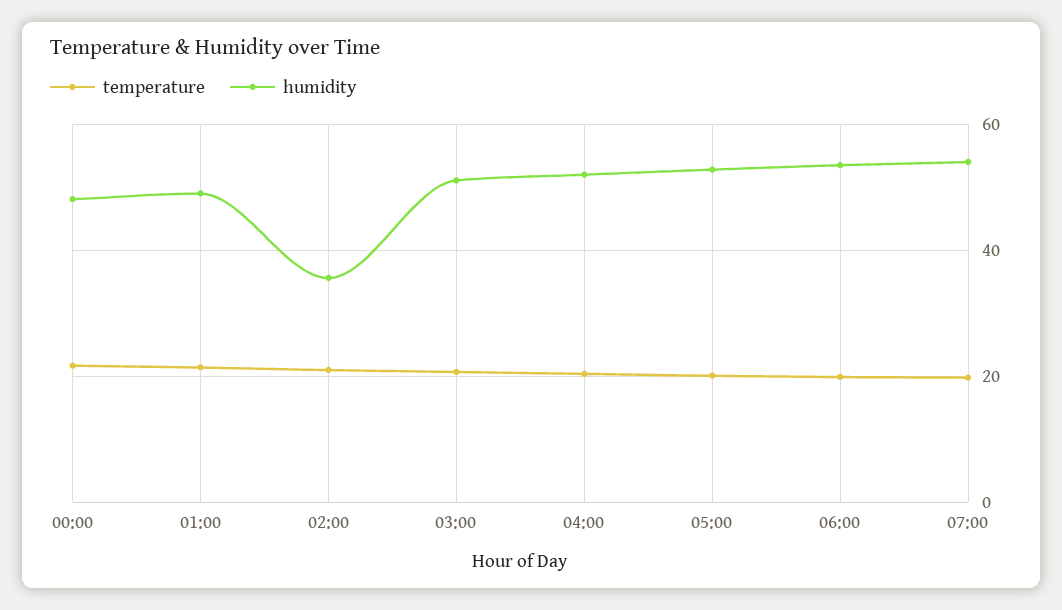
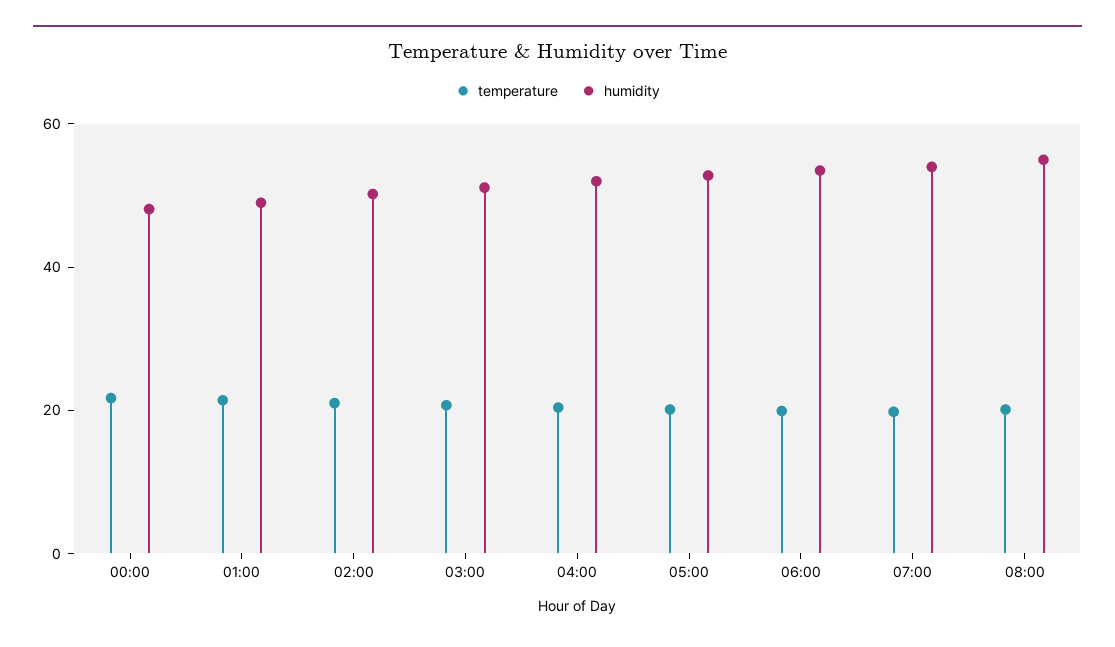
humidity, 02:00: 36 -> 50
temperature, 08:00: none -> 20
humidity, 08:00: none -> 55

